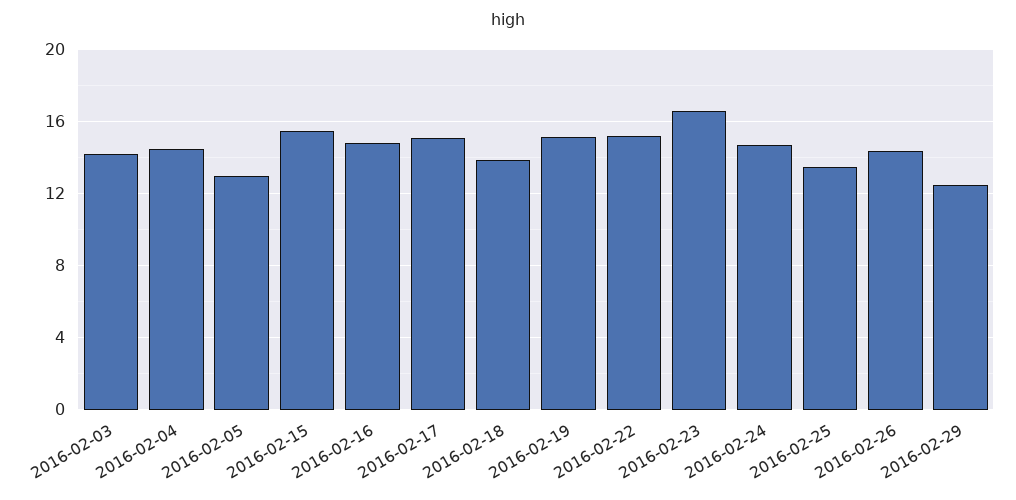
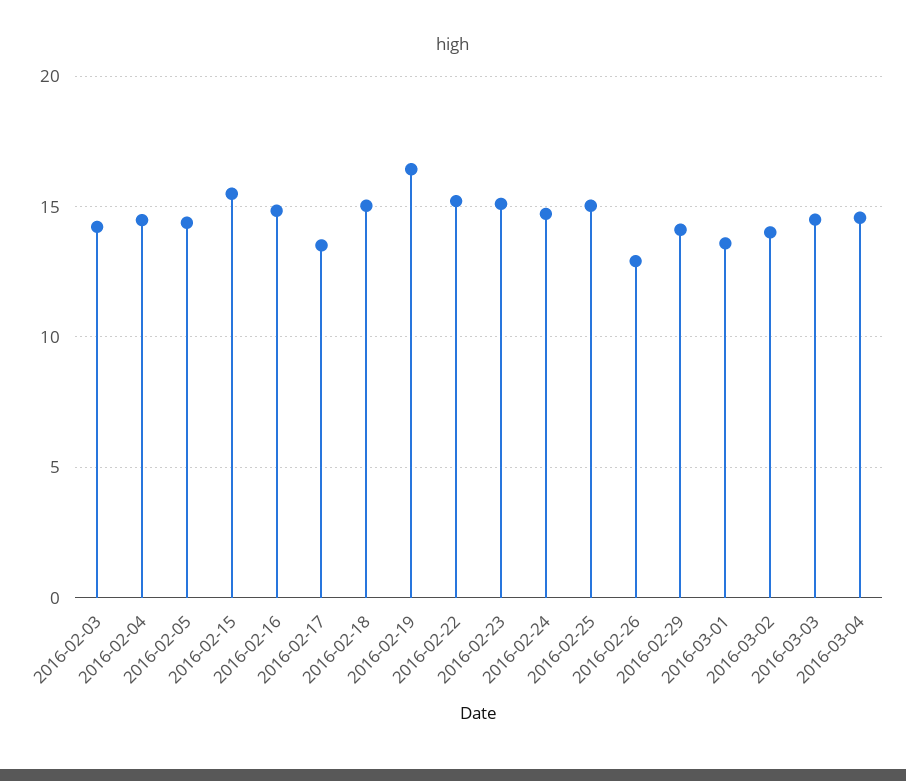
2016-02-05: 13 -> 14.5
2016-02-17: 15 -> 13.5
2016-02-18: 14 -> 15
2016-02-19: 15 -> 16.5
2016-02-23: 16.5 -> 15
2016-02-25: 13.5 -> 15
2016-02-26: 14.5 -> 13
2016-02-29: 12.5 -> 14
2016-03-01: none -> 13.5
2016-03-02: none -> 14
2016-03-03: none -> 14.5
2016-03-04: none -> 14.5

